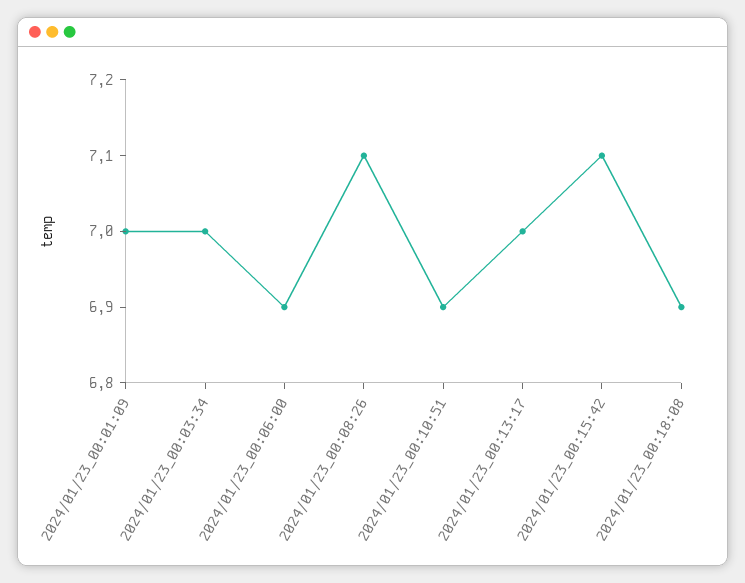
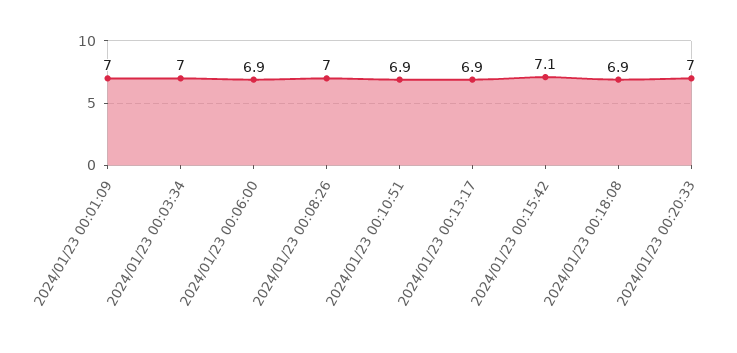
2024/01/23_00:08:26: 7.1 -> 7
2024/01/23_00:13:17: 7 -> 6.9
2024/01/23 00:20:33: none -> 7

